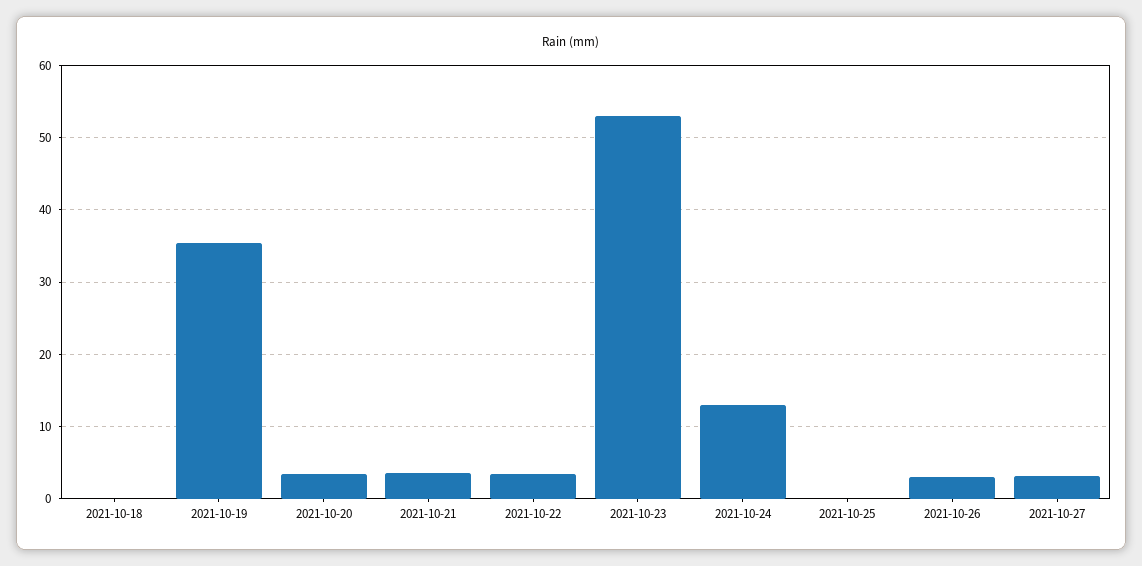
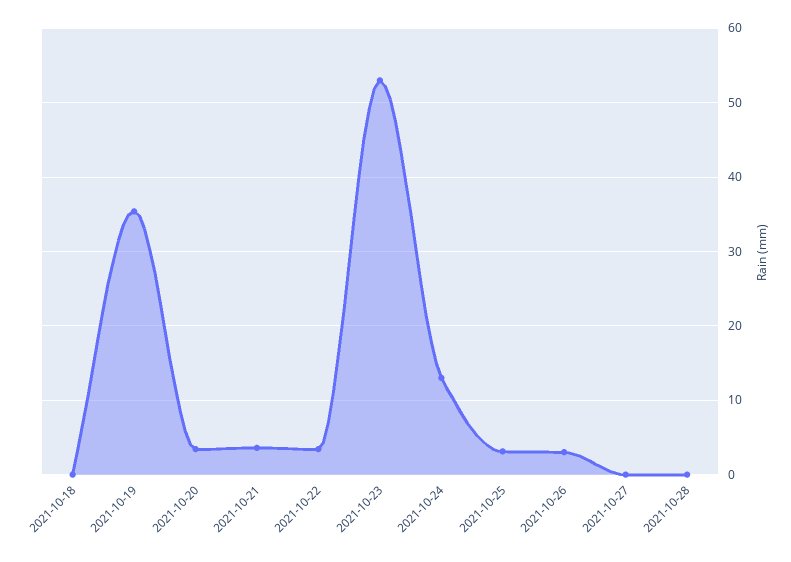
2021-10-25: 0 -> 3
2021-10-27: 3 -> 0
2021-10-28: none -> 0

